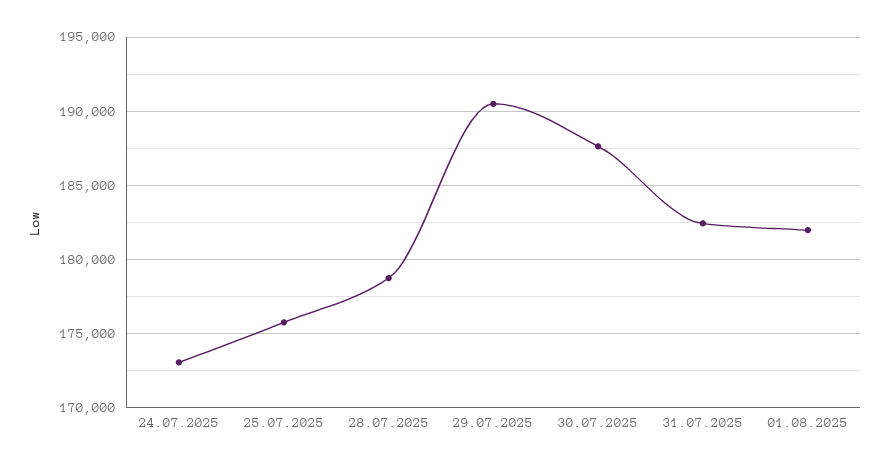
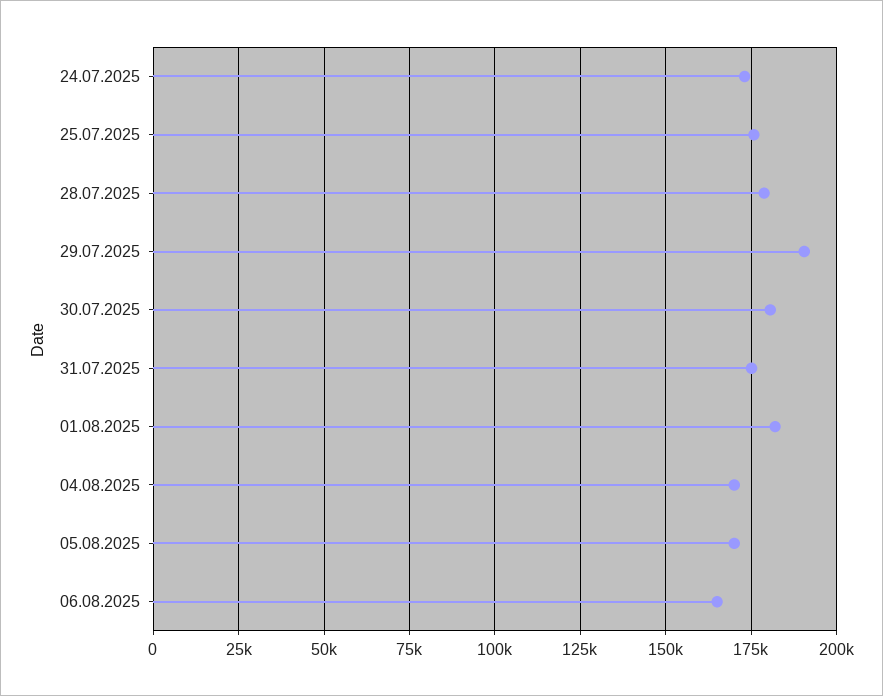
30.07.2025: 187500 -> 180000
31.07.2025: 182500 -> 175000
04.08.2025: none -> 170000
05.08.2025: none -> 170000
06.08.2025: none -> 165000

